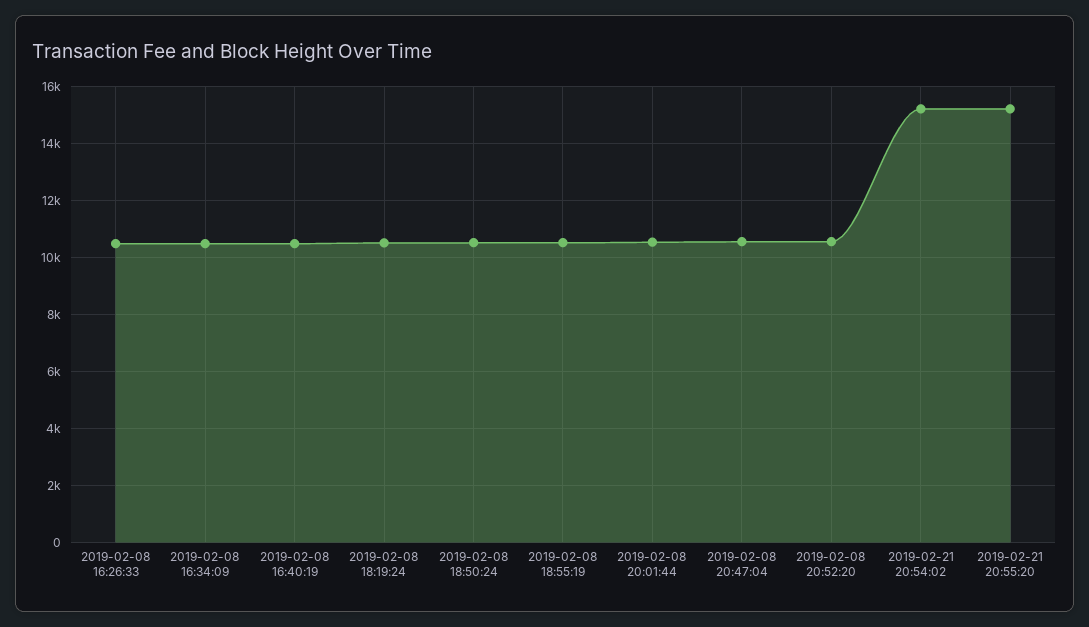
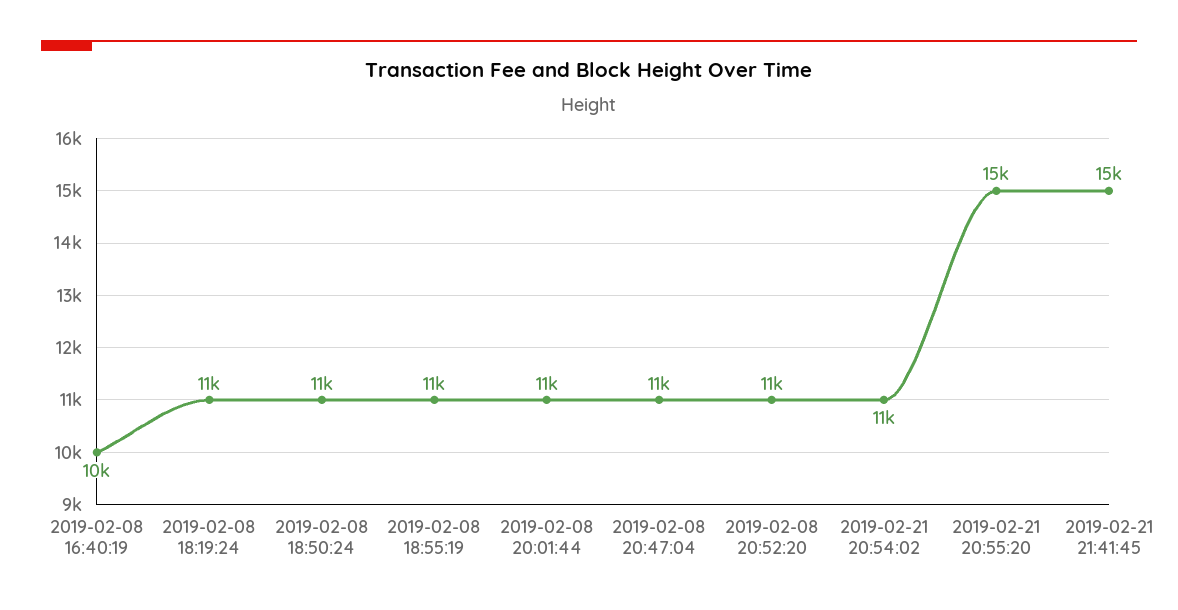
2019-02-08 16:26:33: 10500 -> none
2019-02-08 16:34:09: 10500 -> none
2019-02-21 20:54:02: 15250 -> 11000
2019-02-21 21:41:45: none -> 15000

